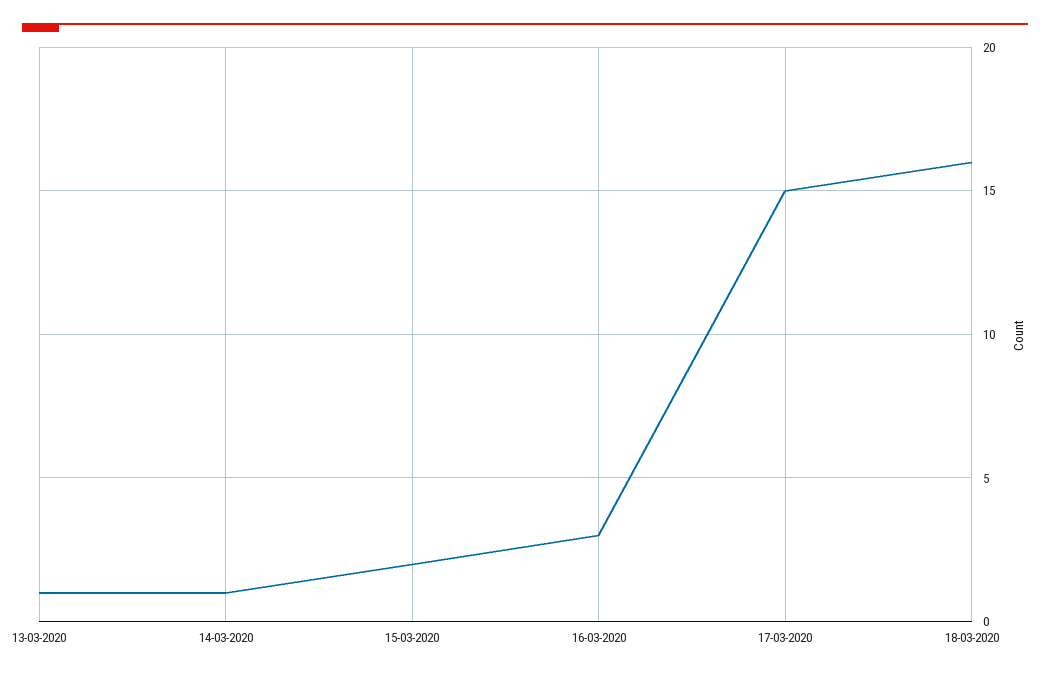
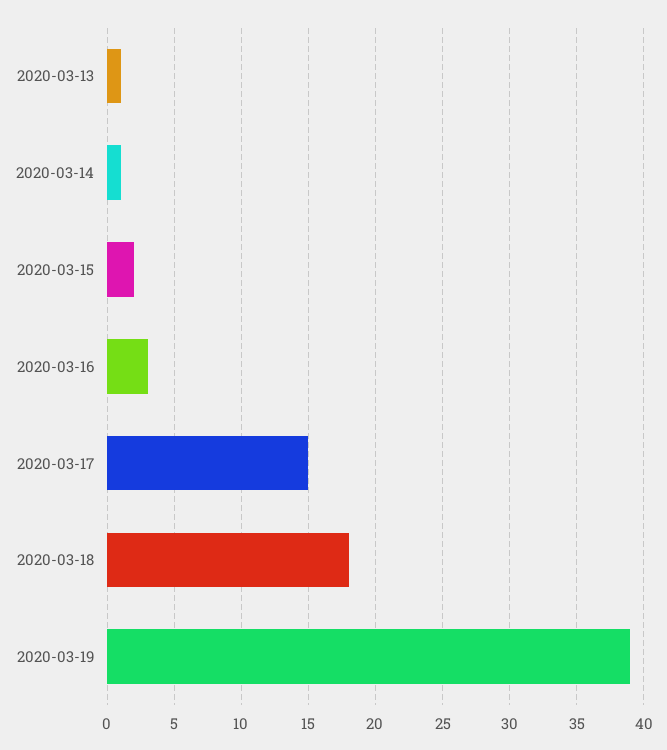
18-03-2020: 16 -> 18
2020-03-19: none -> 39

